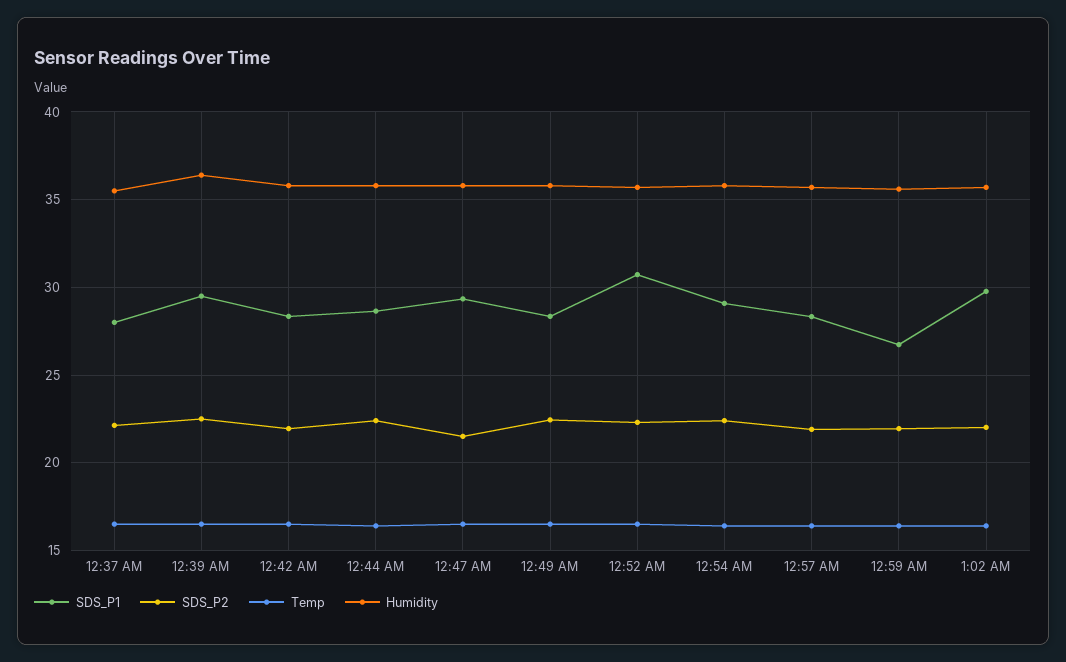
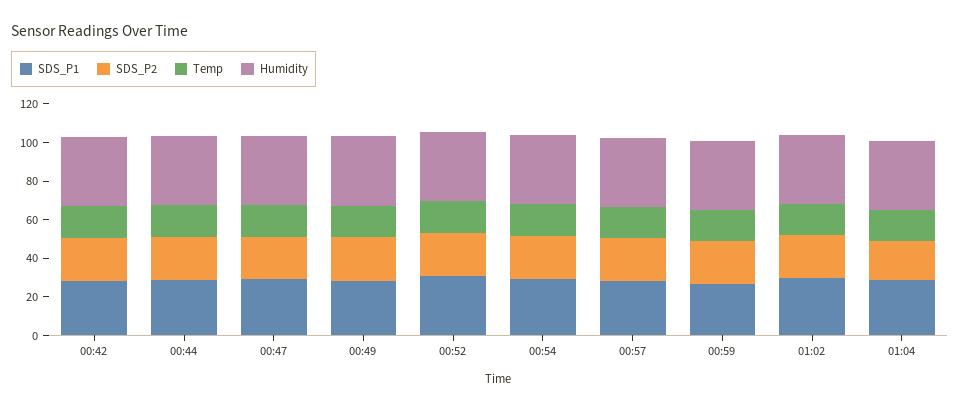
SDS_P1, 12:37 AM: 28 -> none
SDS_P2, 12:37 AM: 22 -> none
Temp, 12:37 AM: 16.5 -> none
Humidity, 12:37 AM: 35.5 -> none
SDS_P1, 12:39 AM: 29.5 -> none
SDS_P2, 12:39 AM: 22.5 -> none
Temp, 12:39 AM: 16.5 -> none
Humidity, 12:39 AM: 36.5 -> none
SDS_P1, 01:04: none -> 30
SDS_P2, 01:04: none -> 20
Temp, 01:04: none -> 15
Humidity, 01:04: none -> 35

